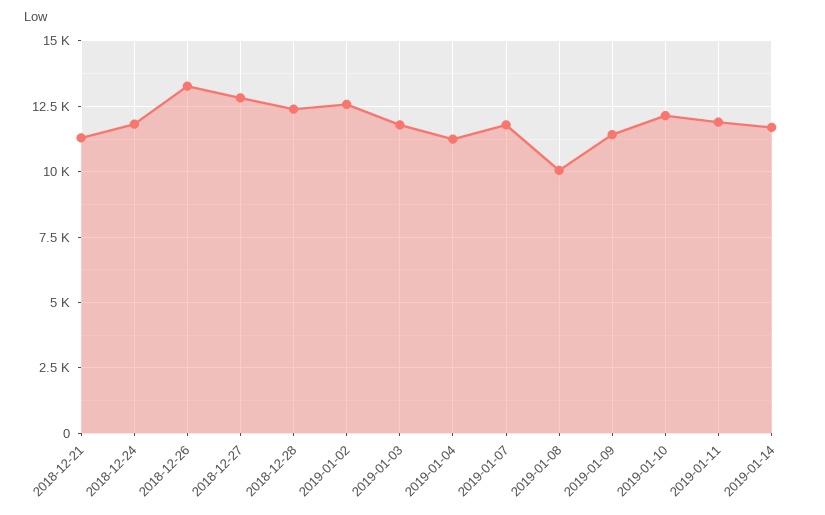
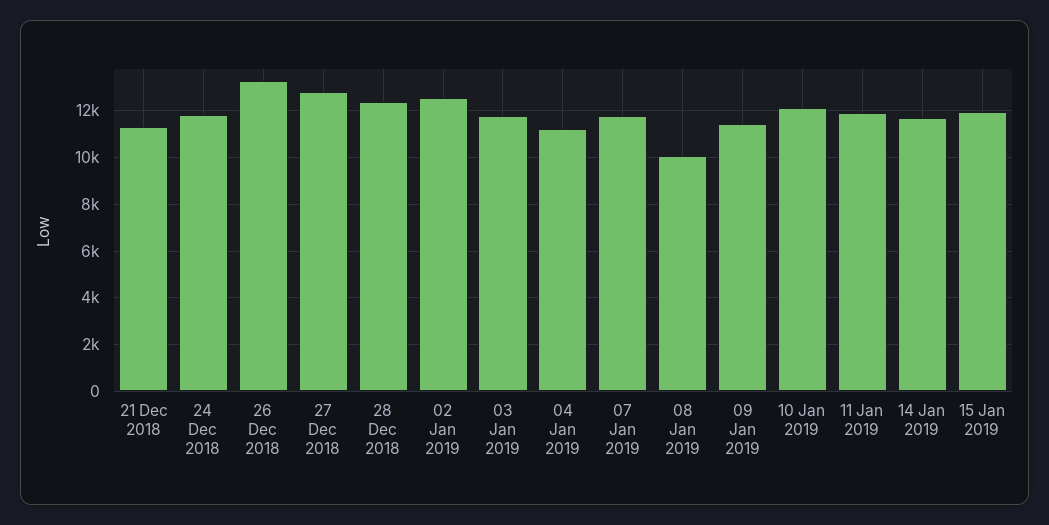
15 Jan 2019: none -> 12000

